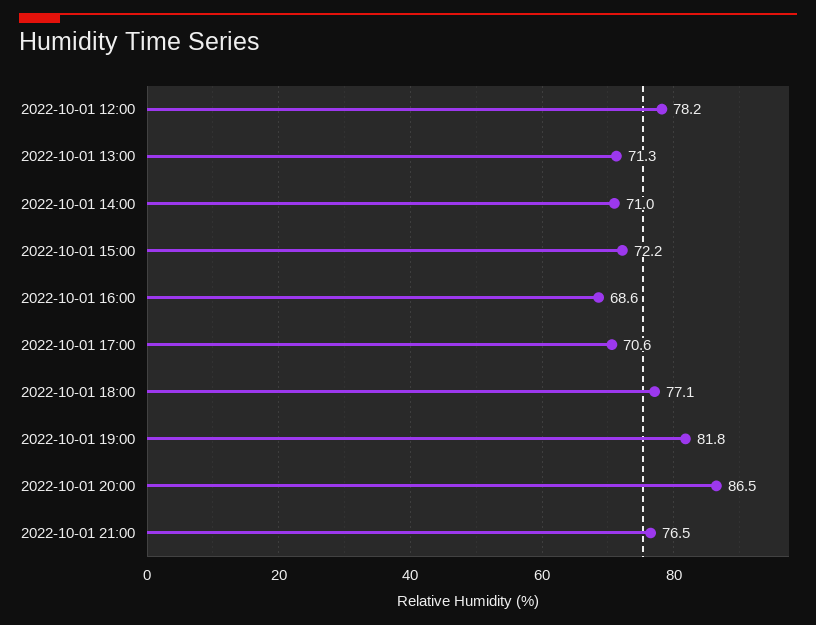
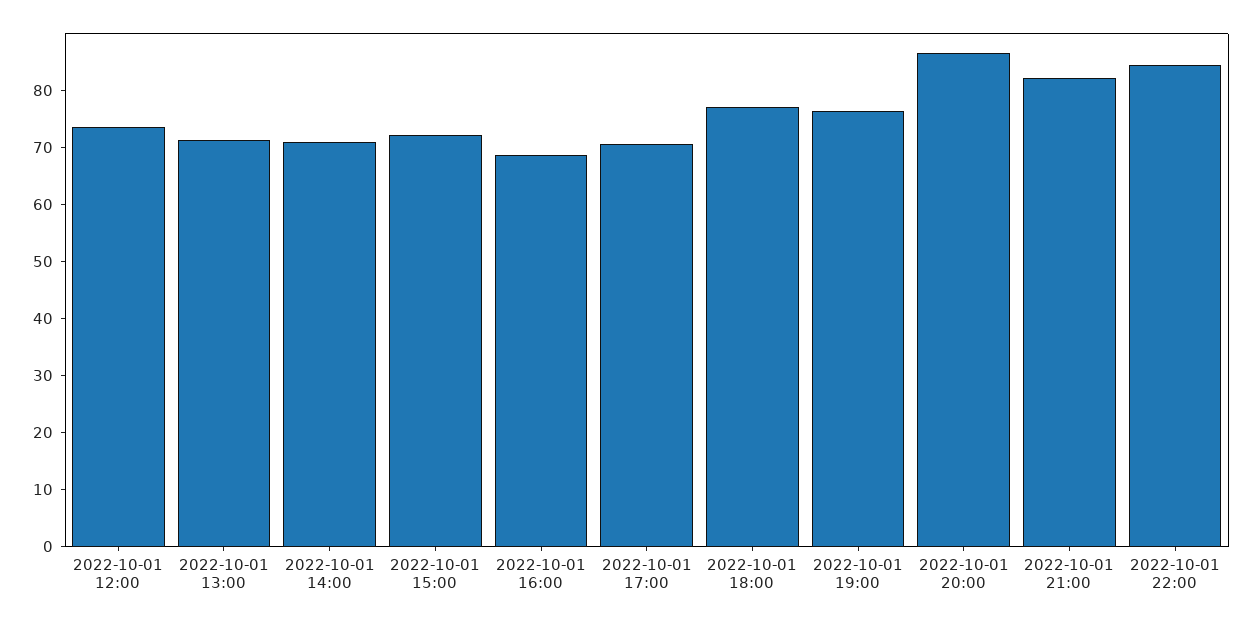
2022-10-01 12:00: 78.2 -> 74
2022-10-01 19:00: 81.8 -> 76
2022-10-01 21:00: 76.5 -> 82
2022-10-01 22:00: none -> 84

